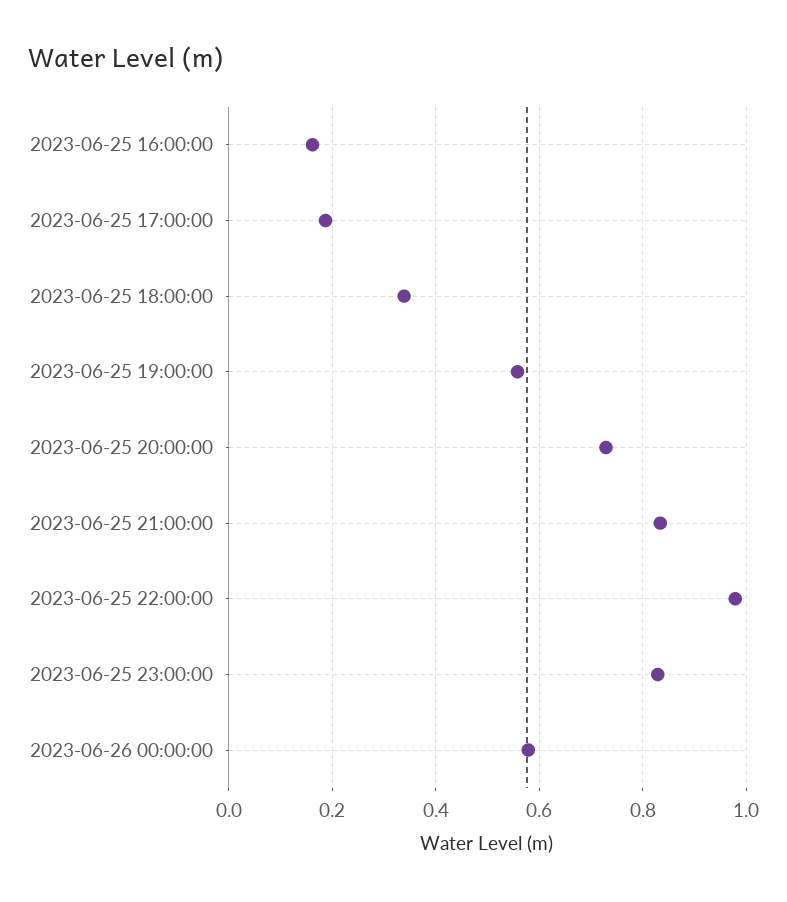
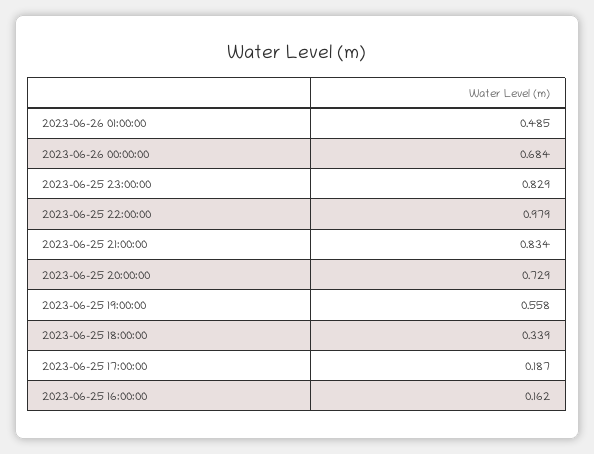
2023-06-26 00:00:00: 0.58 -> 0.684
2023-06-26 01:00:00: none -> 0.485

